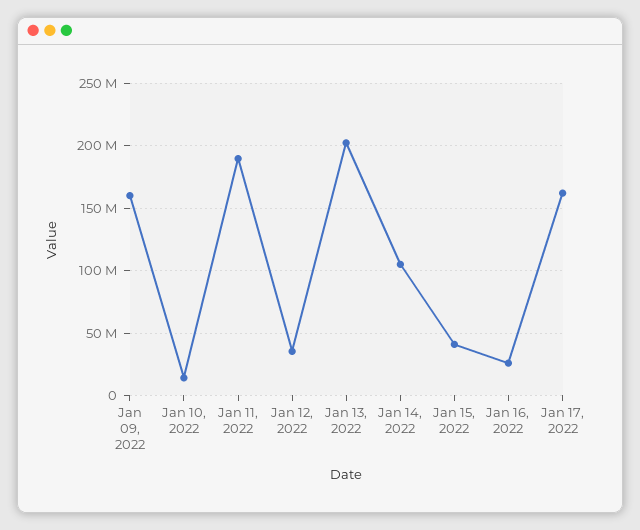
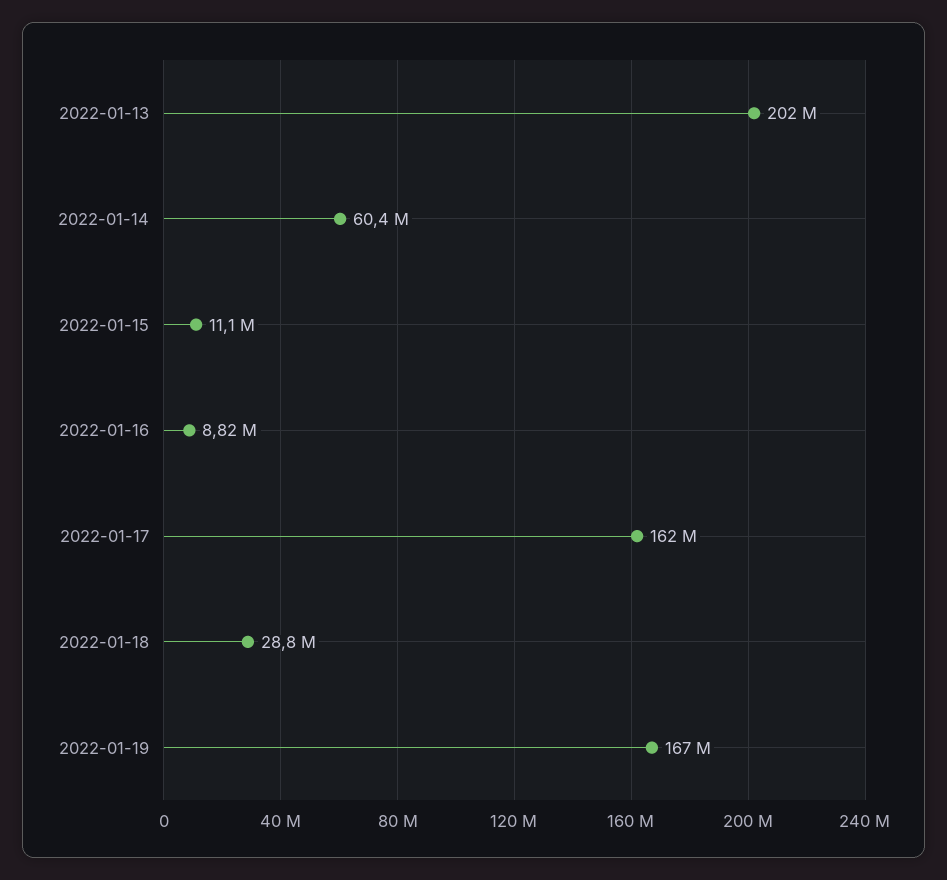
Jan 09, 2022: 160000000 -> none
Jan 10, 2022: 15000000 -> none
Jan 11, 2022: 190000000 -> none
Jan 12, 2022: 35000000 -> none
Jan 14, 2022: 105000000 -> 60400000
Jan 15, 2022: 40000000 -> 11100000
Jan 16, 2022: 25000000 -> 8820000
2022-01-18: none -> 28800000
2022-01-19: none -> 167000000

